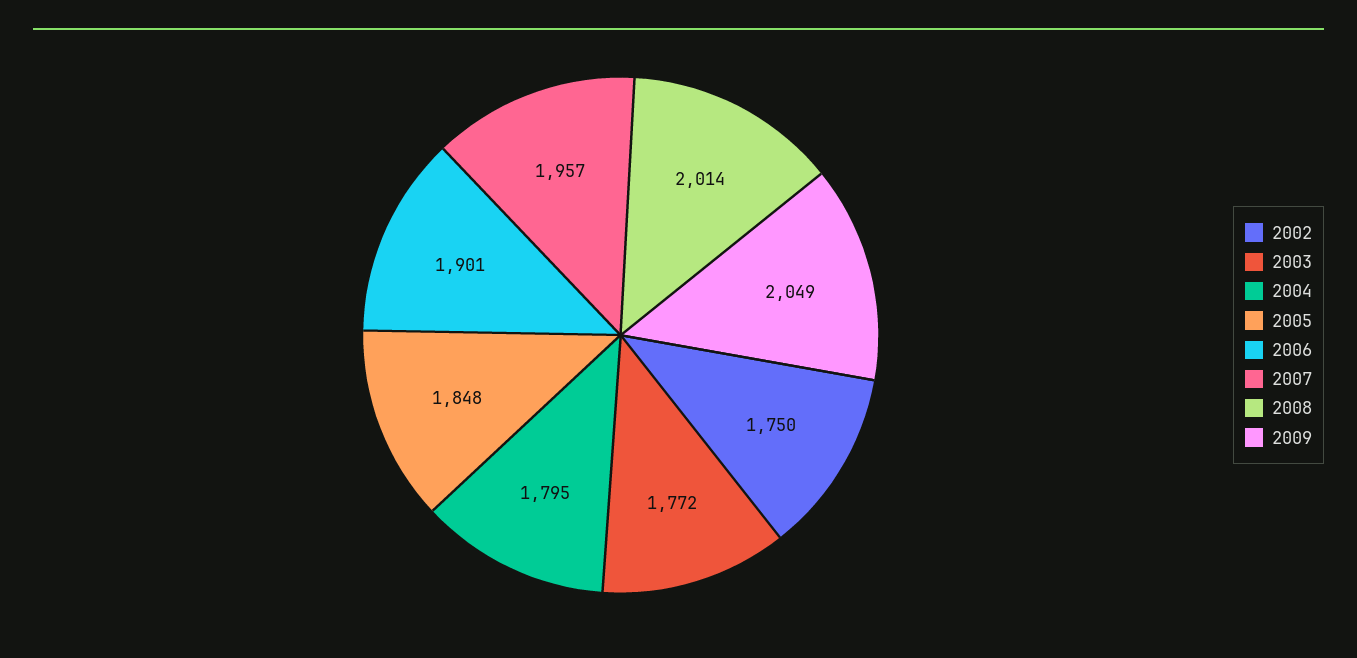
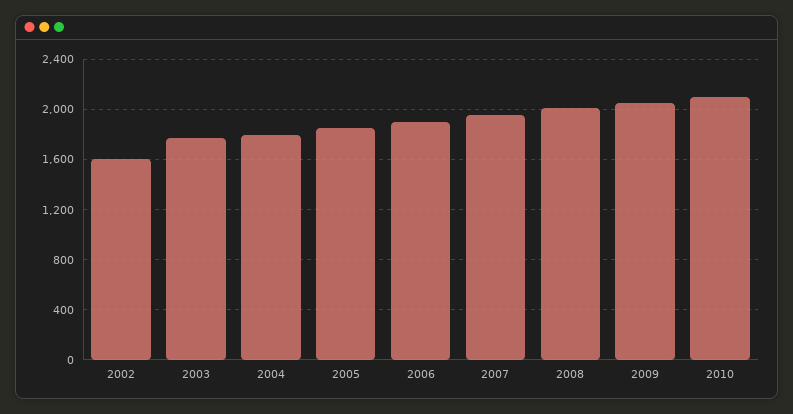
2002: 1750 -> 1600
2010: none -> 2100

